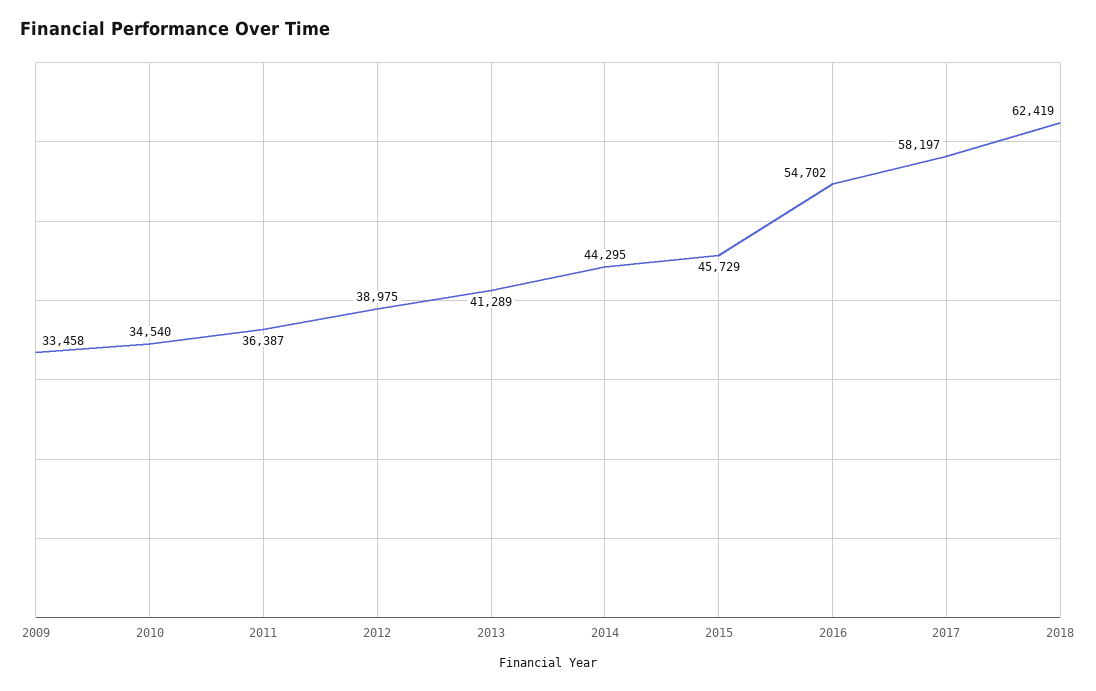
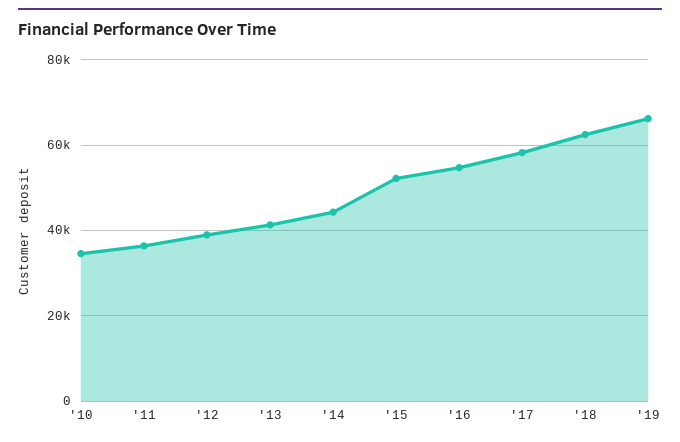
2009: 33458 -> none
2015: 45729 -> 52000
'19: none -> 66000

